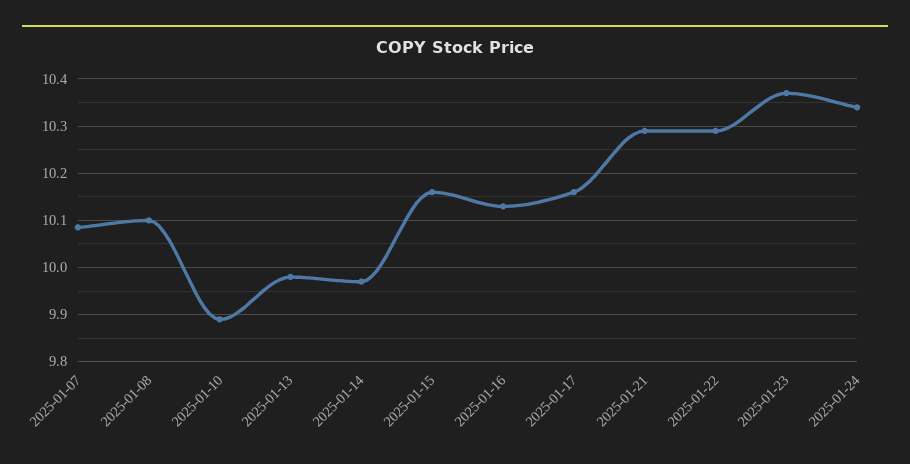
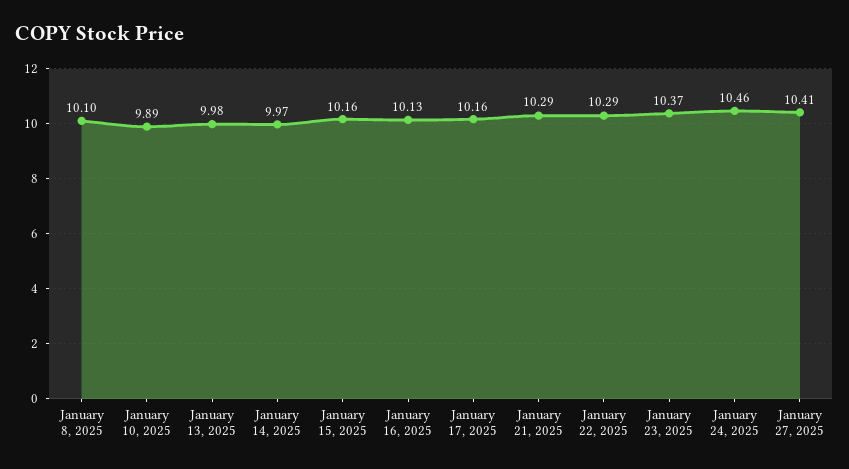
2025-01-07: 10.08 -> none
2025-01-24: 10.34 -> 10.46
January 27, 2025: none -> 10.41

